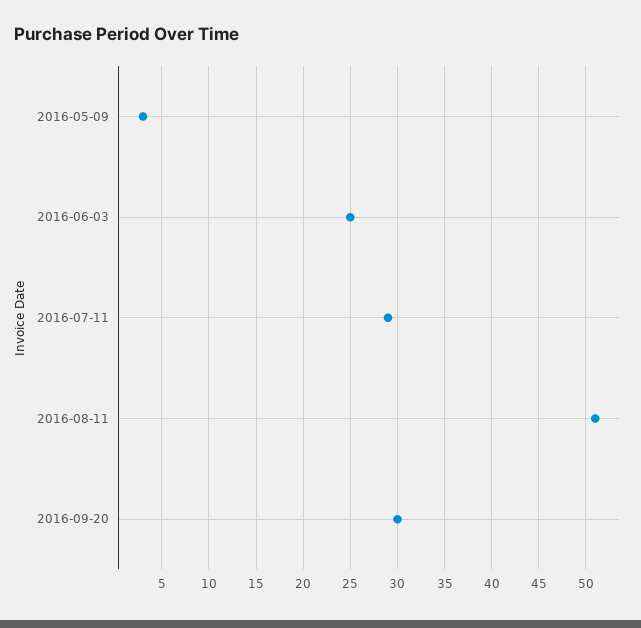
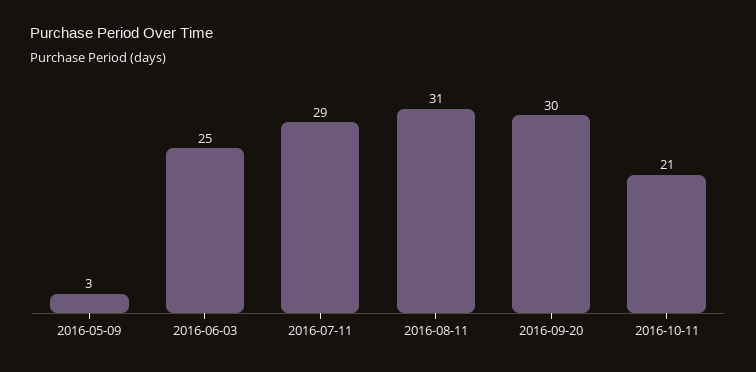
2016-08-11: 51 -> 31
2016-10-11: none -> 21

